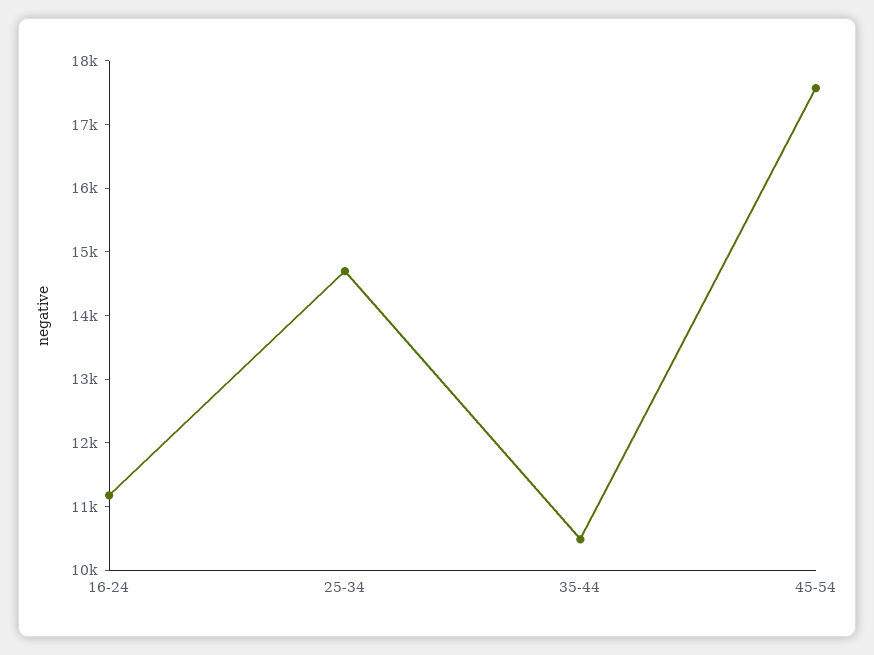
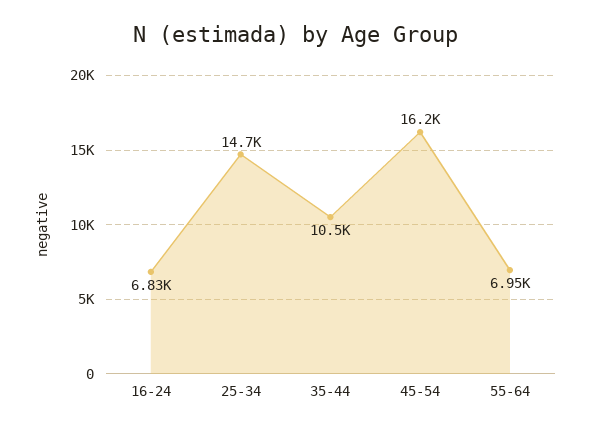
16-24: 11200 -> 6830
45-54: 17600 -> 16200
55-64: none -> 6950

